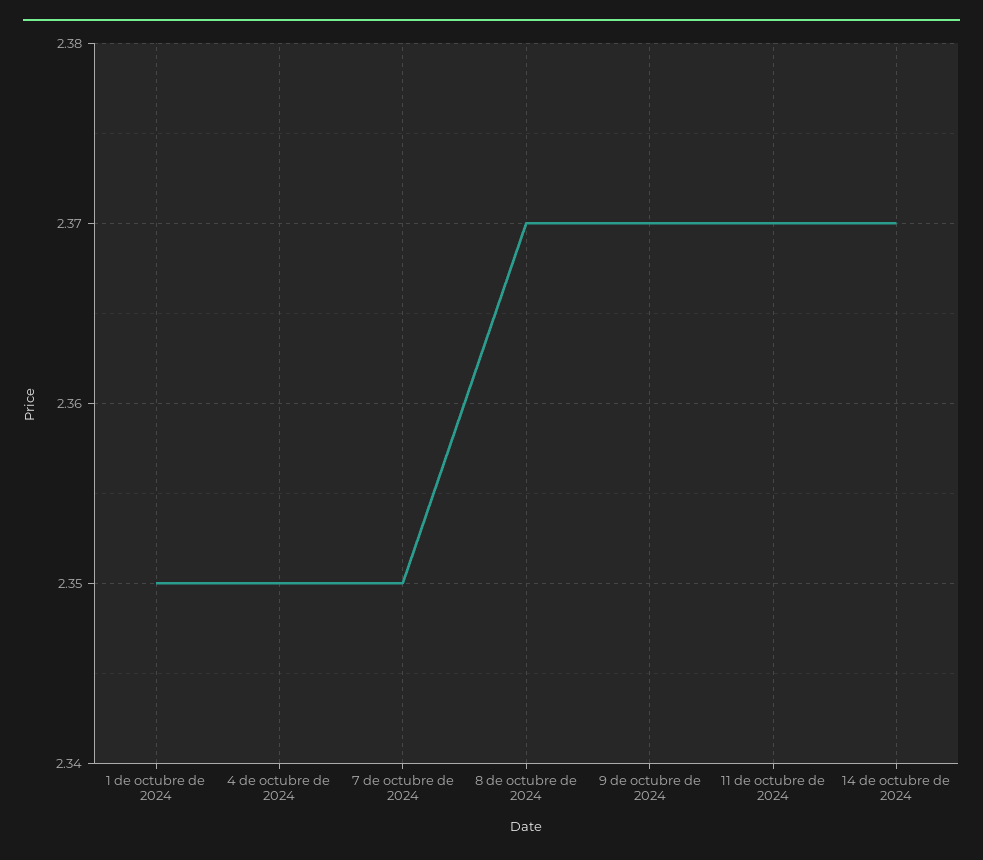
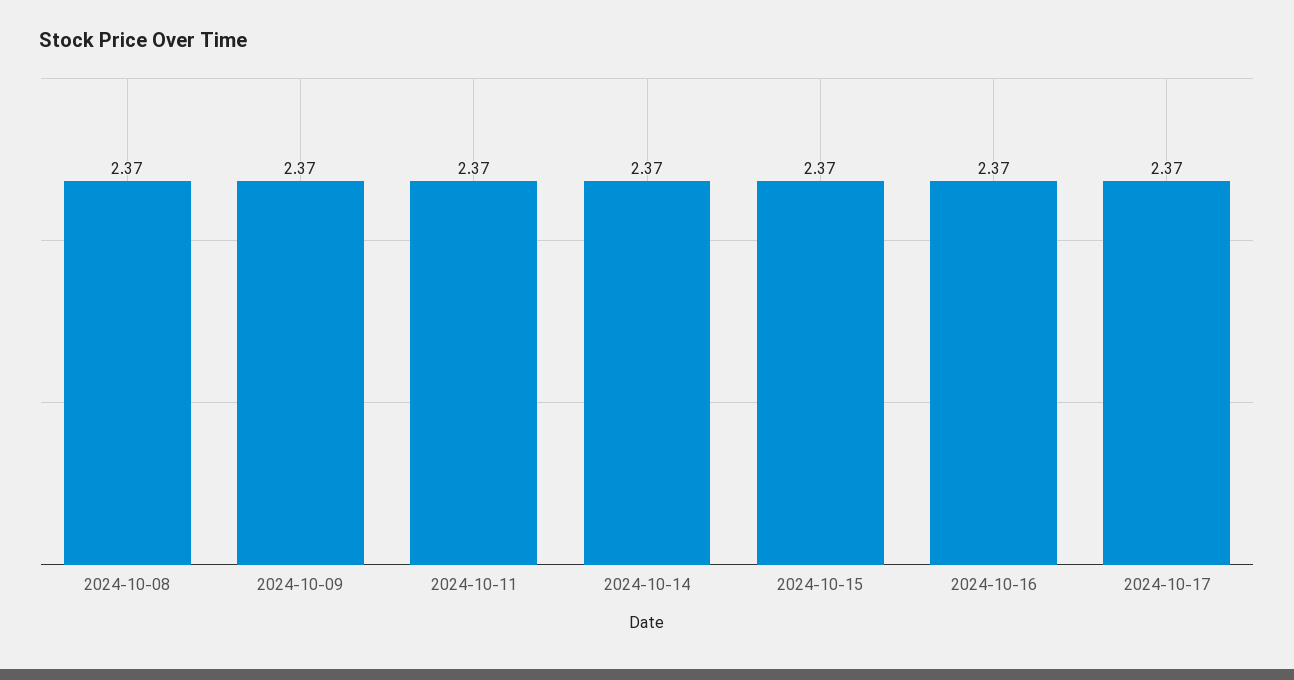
1 de octubre de 2024: 2.35 -> none
4 de octubre de 2024: 2.35 -> none
7 de octubre de 2024: 2.35 -> none
2024-10-15: none -> 2.37
2024-10-16: none -> 2.37
2024-10-17: none -> 2.37

